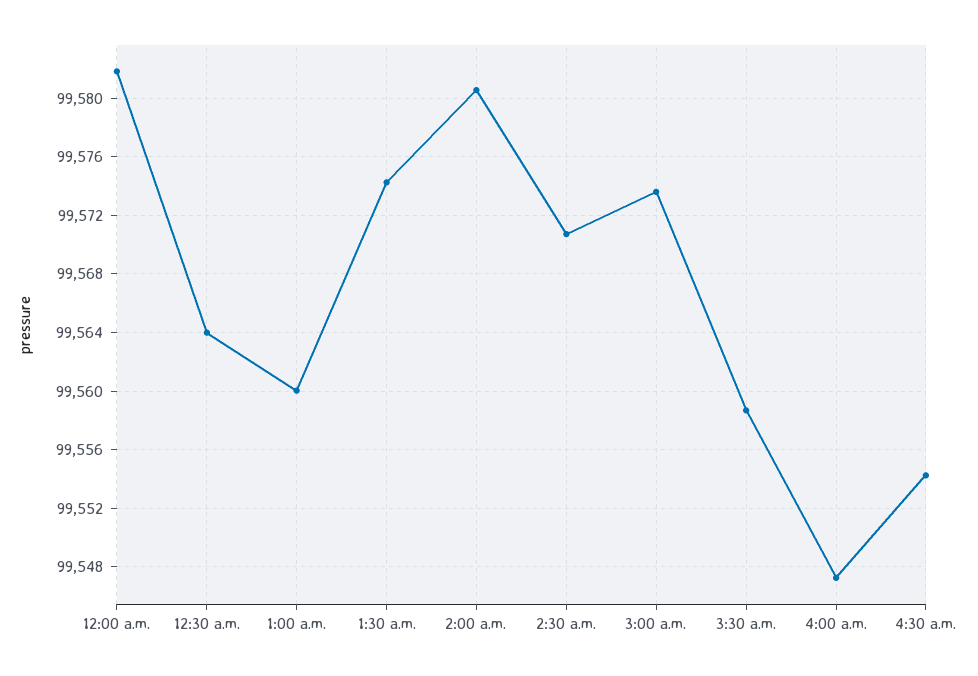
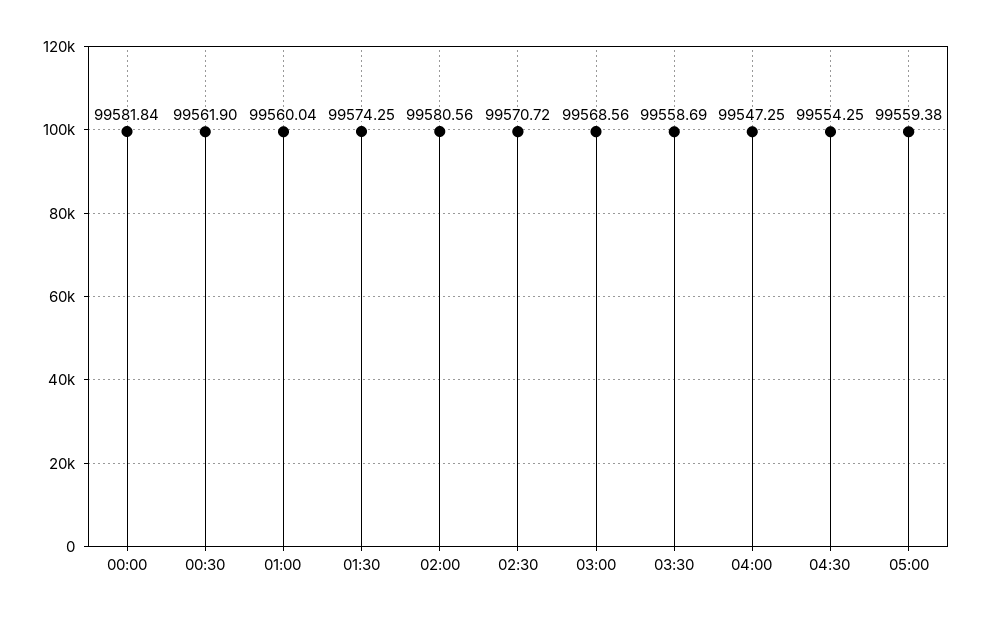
12:30 a.m.: 99564 -> 99561.9
3:00 a.m.: 99573.5 -> 99568.56
05:00: none -> 99559.38

